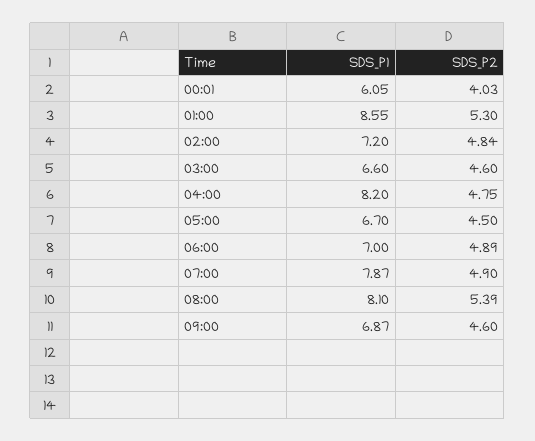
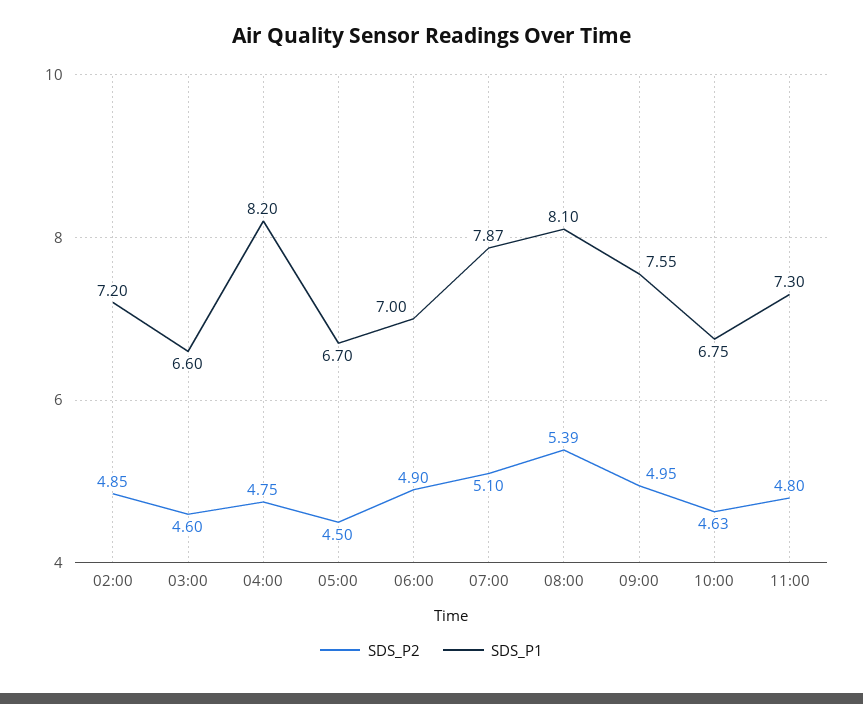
SDS_P1, 00:01: 6.05 -> none
SDS_P2, 00:01: 4.03 -> none
SDS_P1, 01:00: 8.55 -> none
SDS_P2, 01:00: 5.3 -> none
SDS_P2, 02:00: 4.84 -> 4.85
SDS_P2, 06:00: 4.89 -> 4.9
SDS_P2, 07:00: 4.9 -> 5.1
SDS_P1, 09:00: 6.87 -> 7.55
SDS_P2, 09:00: 4.6 -> 4.95
SDS_P2, 10:00: none -> 4.63
SDS_P1, 10:00: none -> 6.75
SDS_P2, 11:00: none -> 4.8
SDS_P1, 11:00: none -> 7.3

